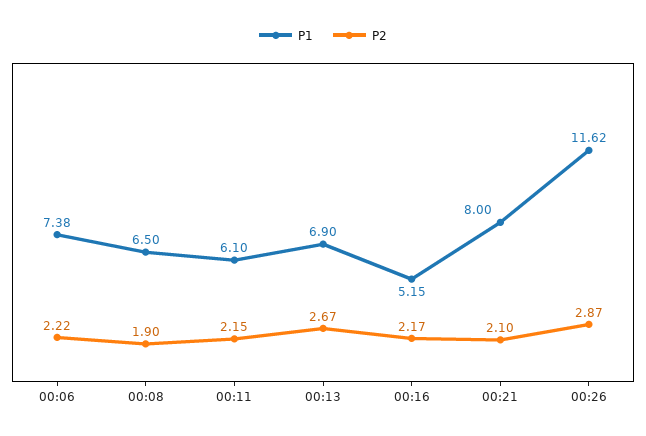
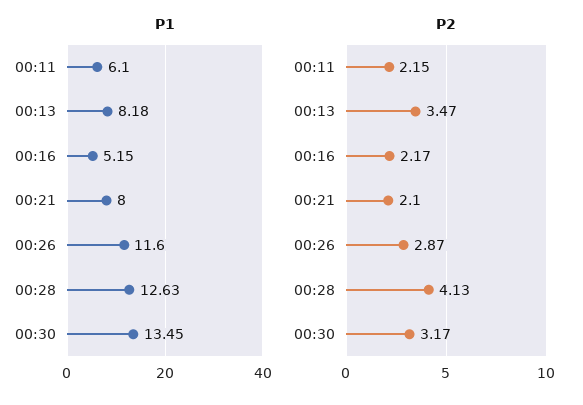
P1, 00:06: 7.38 -> none
P2, 00:06: 2.22 -> none
P1, 00:08: 6.5 -> none
P2, 00:08: 1.9 -> none
P1, 00:13: 6.9 -> 8.18
P2, 00:13: 2.67 -> 3.47
P1, 00:26: 11.62 -> 11.6
P1, 00:28: none -> 12.63
P1, 00:30: none -> 13.45
P2, 00:28: none -> 4.13
P2, 00:30: none -> 3.17

